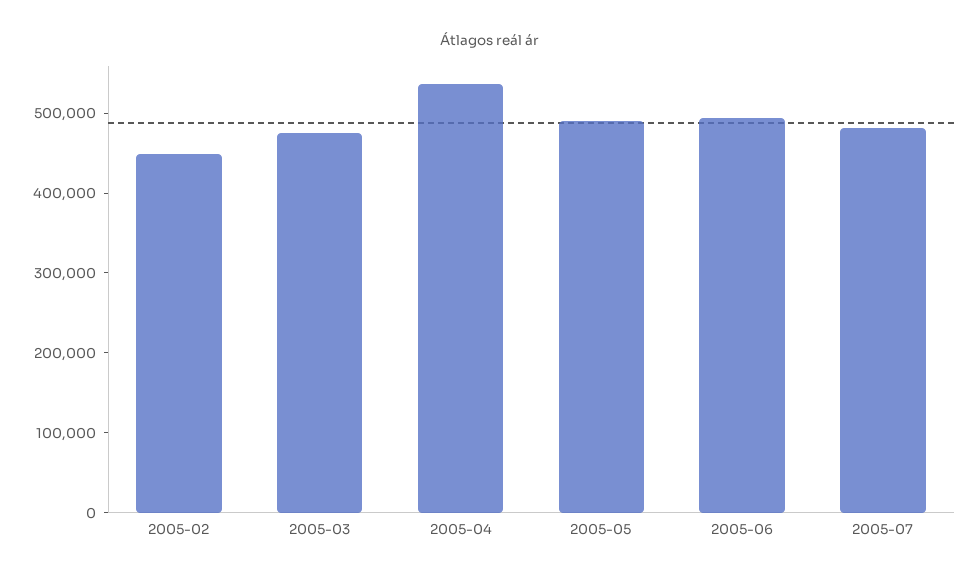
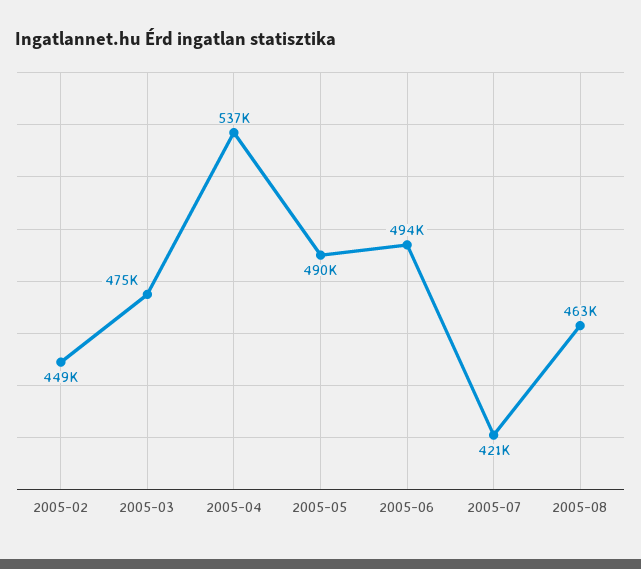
2005-07: 480000 -> 421000
2005-08: none -> 463000

